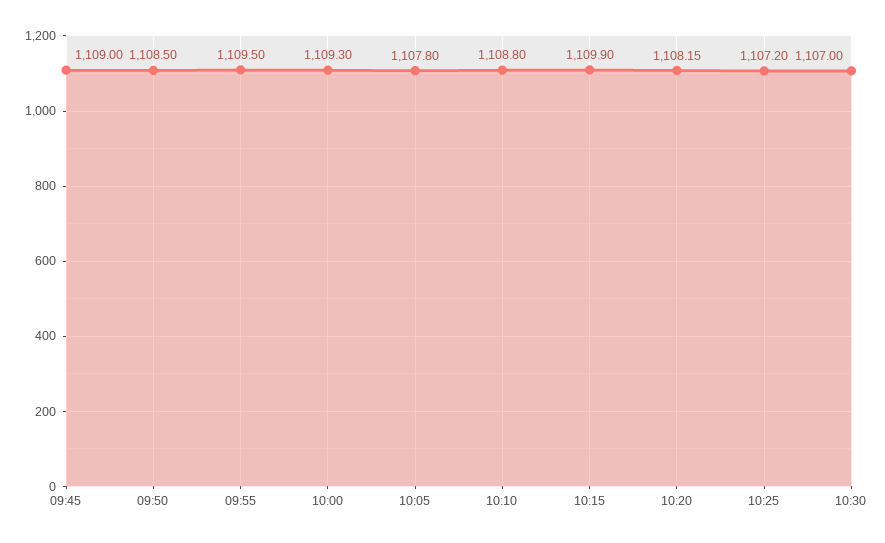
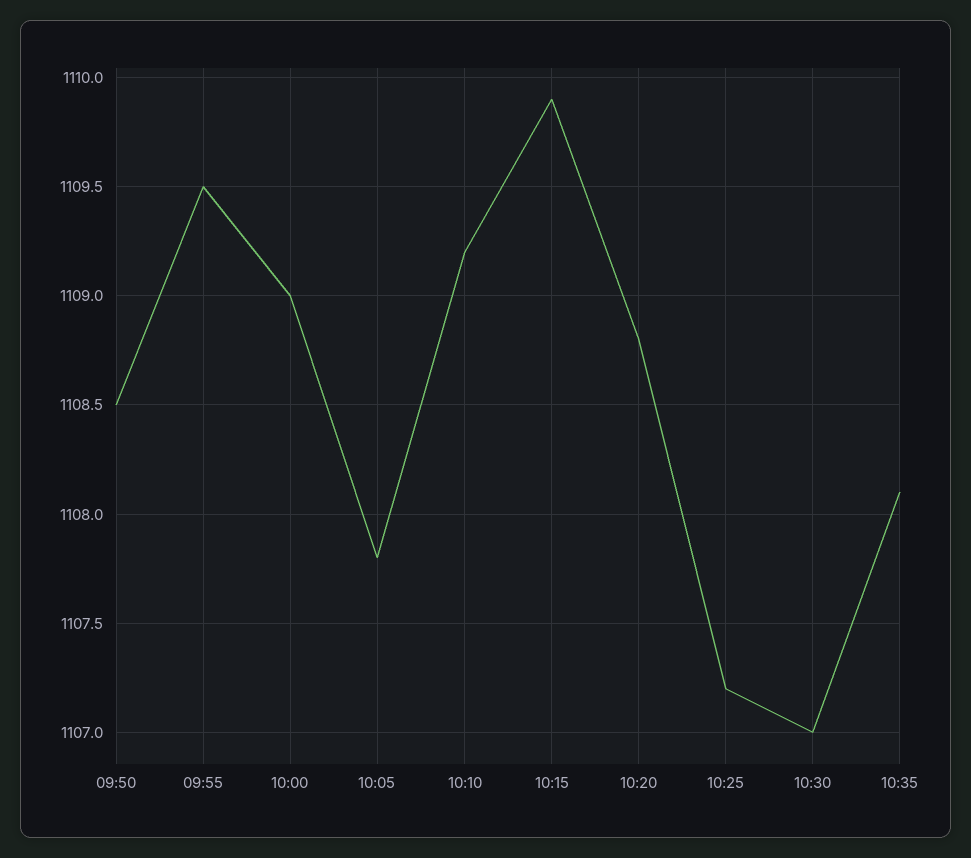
09:45: 1109 -> none
10:00: 1109.3 -> 1109
10:10: 1108.8 -> 1109.2
10:20: 1108.15 -> 1108.8
10:35: none -> 1108.1

